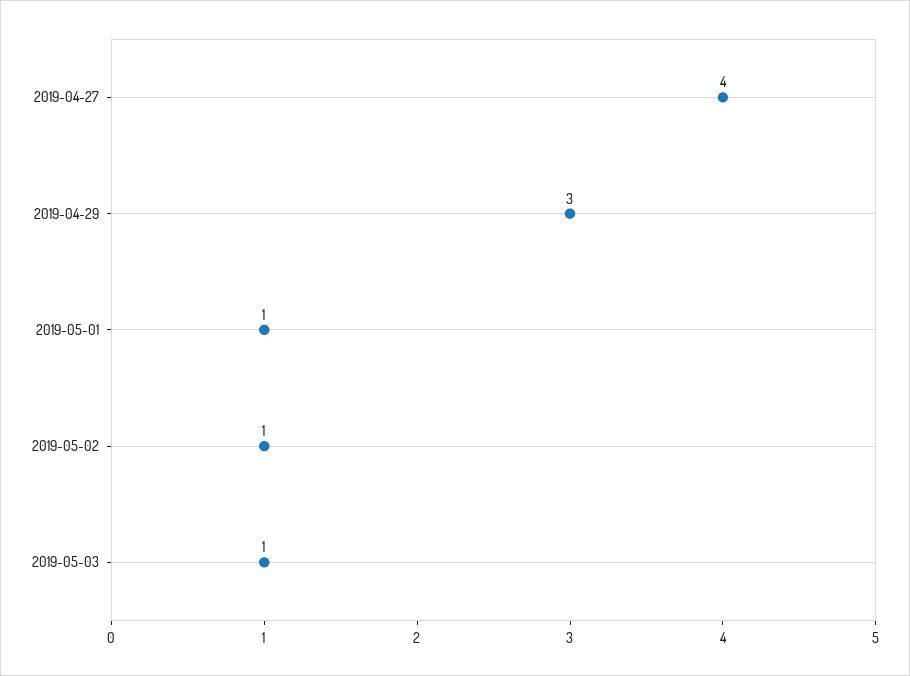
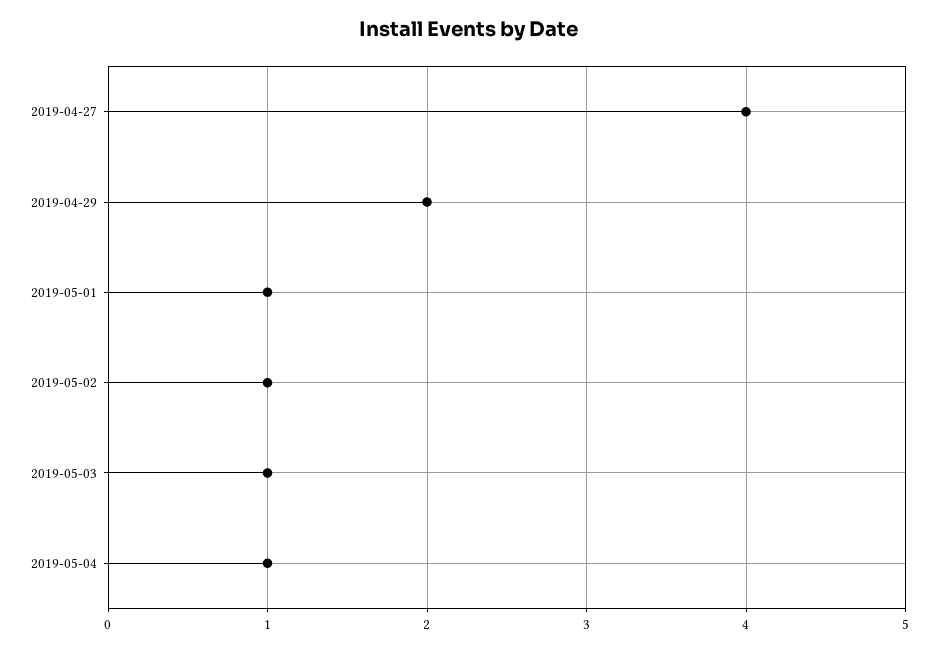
2019-04-29: 3 -> 2
2019-05-04: none -> 1

